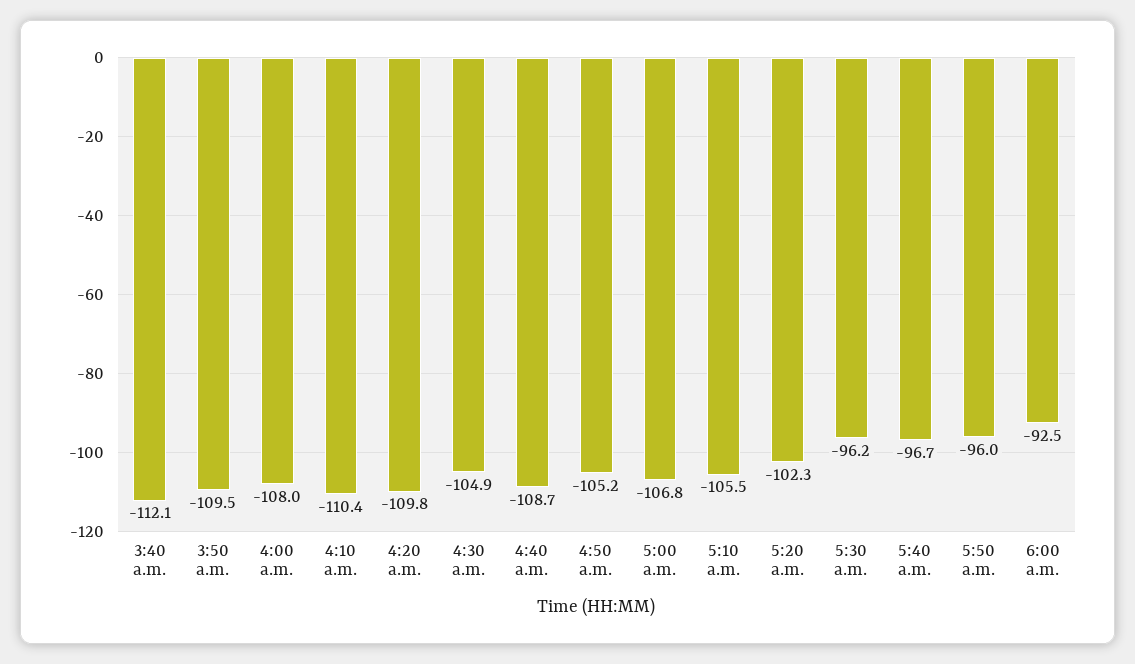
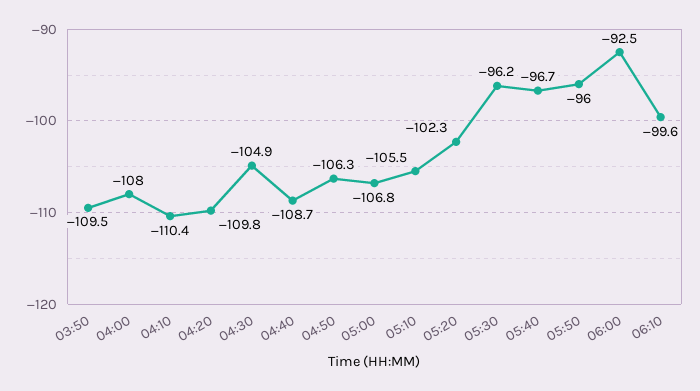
3:40 a.m.: -112.1 -> none
4:50 a.m.: -105.2 -> -106.3
06:10: none -> -99.6

